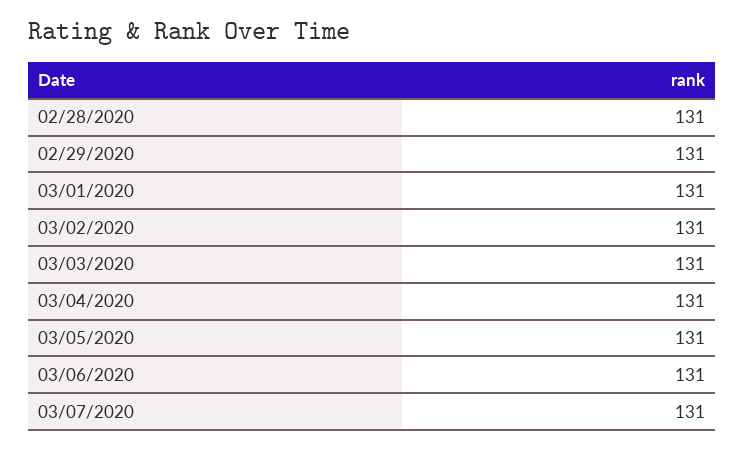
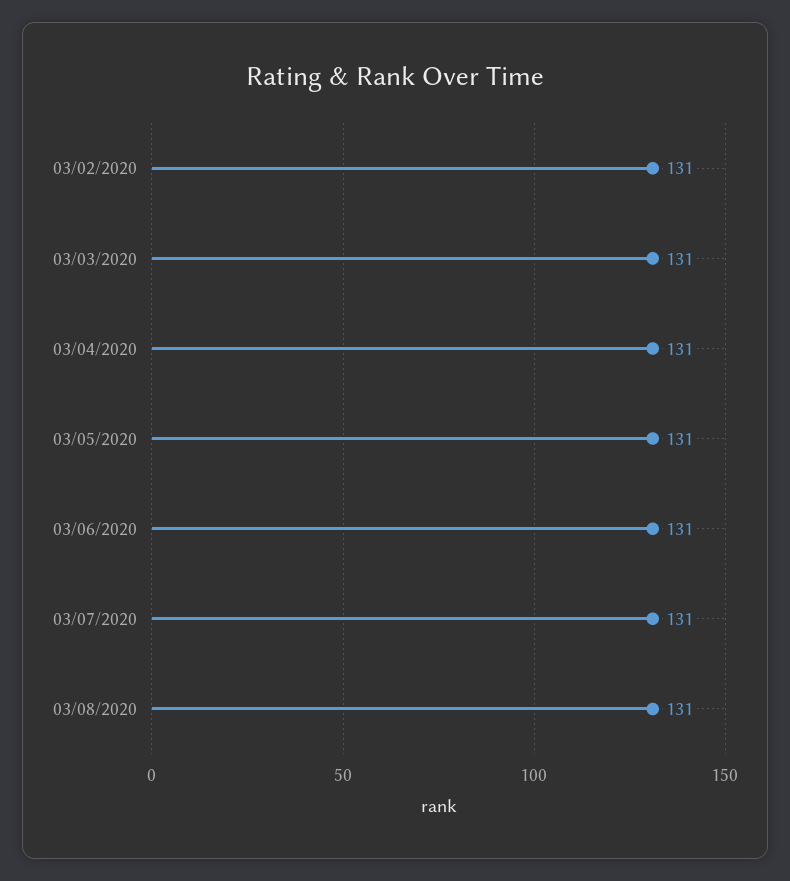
02/28/2020: 131 -> none
02/29/2020: 131 -> none
03/01/2020: 131 -> none
03/08/2020: none -> 131

